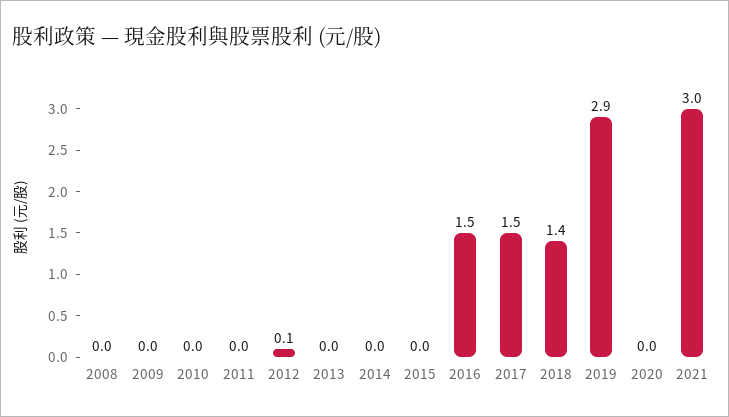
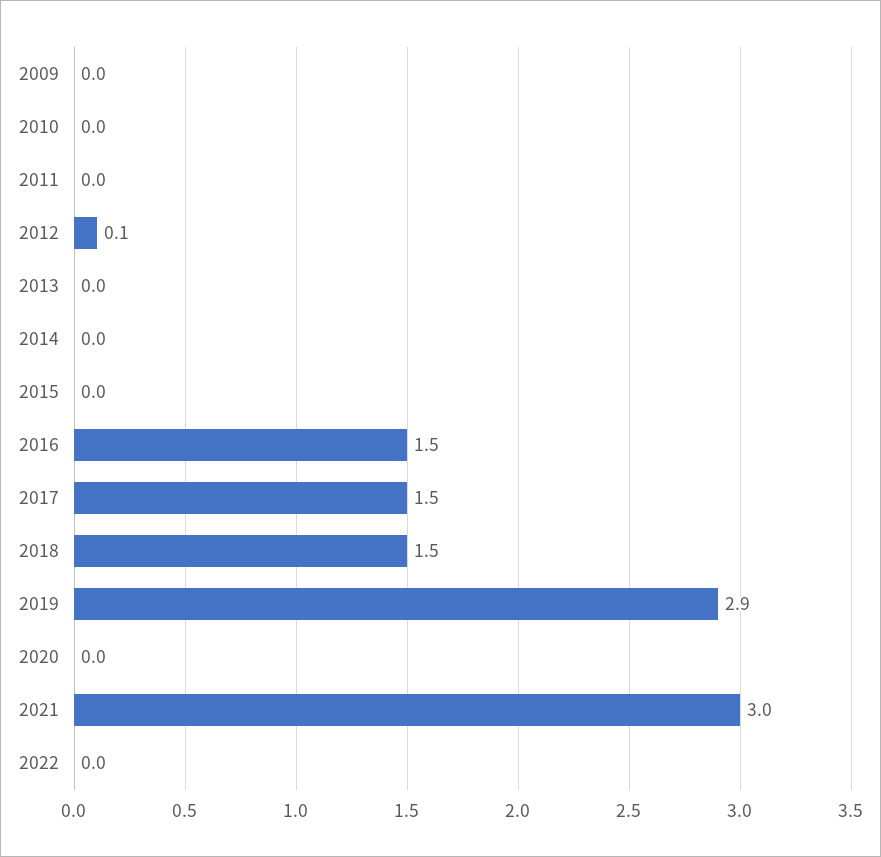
2008: 0 -> none
2018: 1.4 -> 1.5
2022: none -> 0

